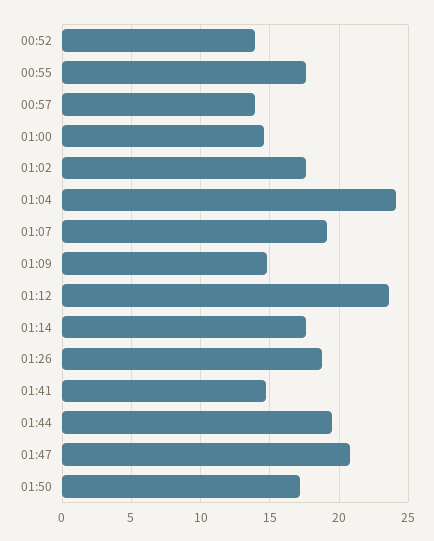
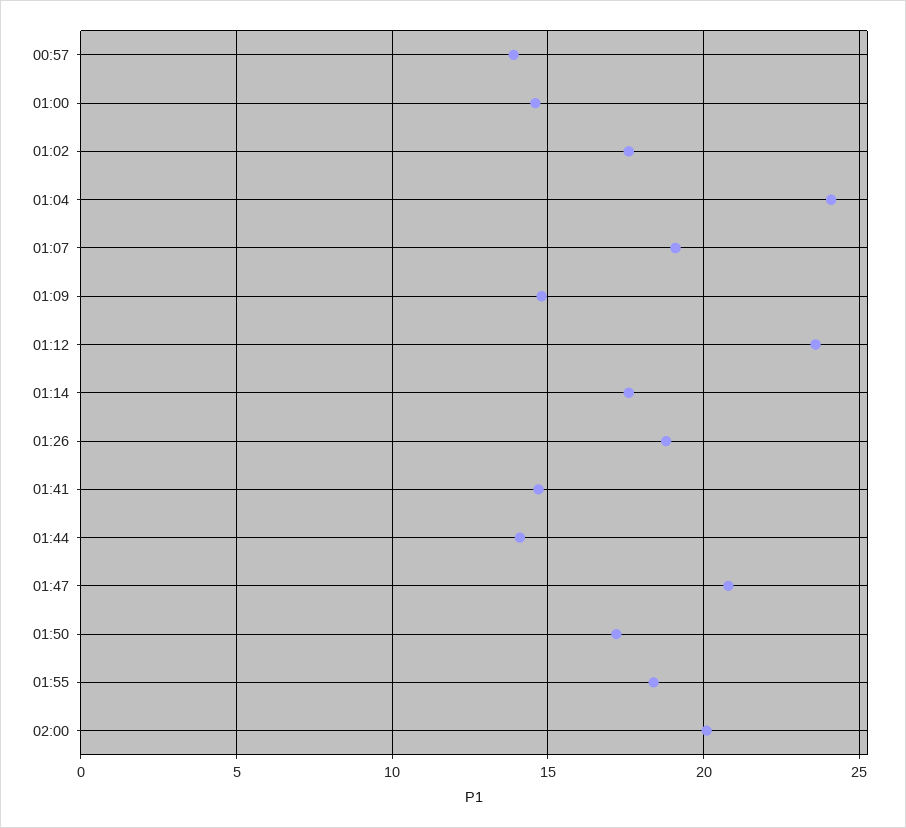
00:52: 14 -> none
00:55: 17.5 -> none
01:44: 19.5 -> 14
01:55: none -> 18.5
02:00: none -> 20

